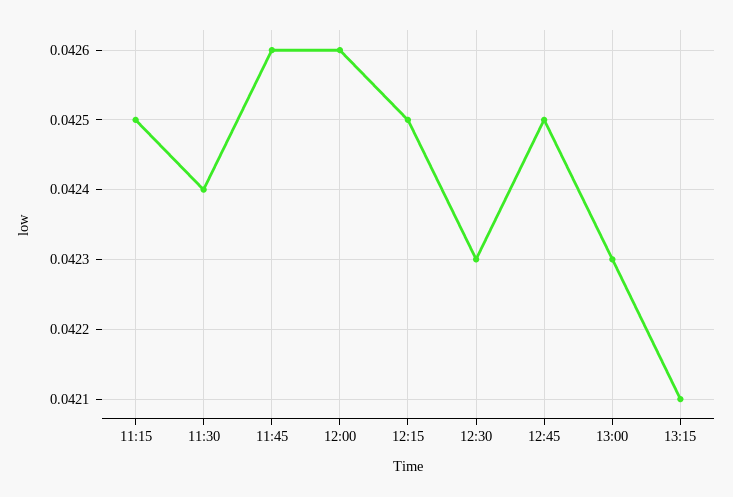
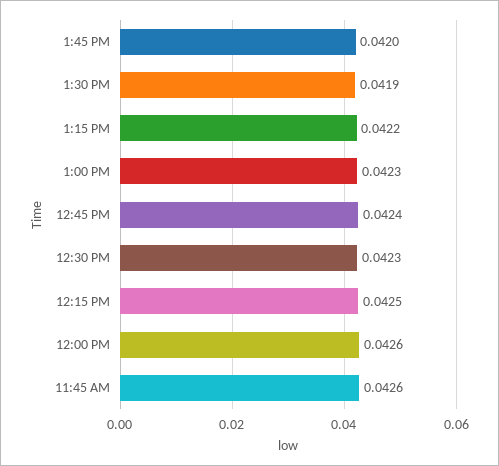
11:15: 0.0425 -> none
11:30: 0.0424 -> none
12:45: 0.0425 -> 0.0424
13:15: 0.0421 -> 0.0422
1:45 PM: none -> 0.042
1:30 PM: none -> 0.0419

